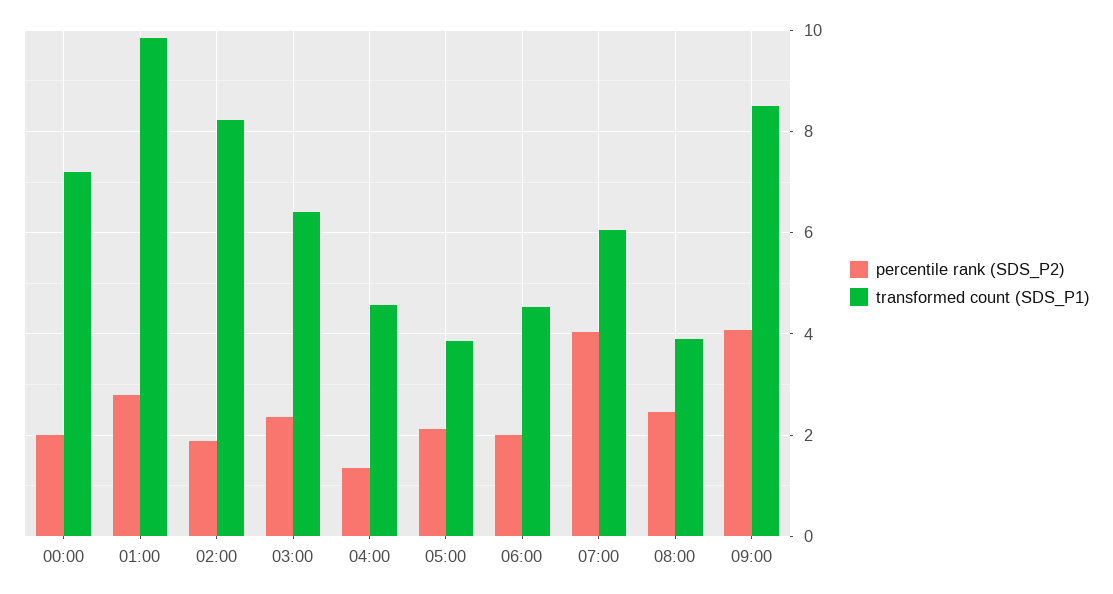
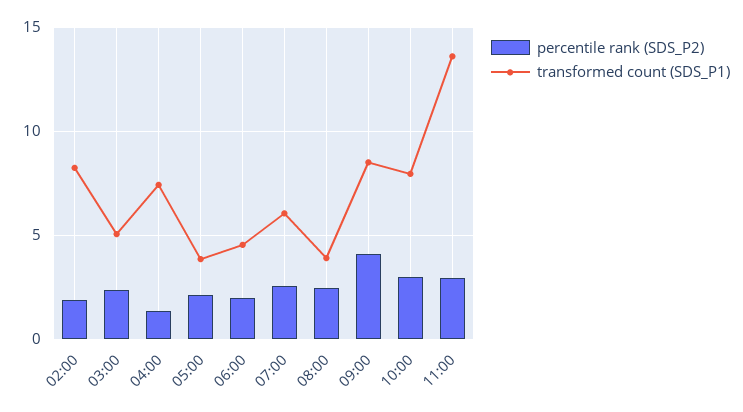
percentile rank (SDS_P2), 00:00: 2 -> none
transformed count (SDS_P1), 00:00: 7.2 -> none
percentile rank (SDS_P2), 01:00: 2.8 -> none
transformed count (SDS_P1), 01:00: 9.8 -> none
transformed count (SDS_P1), 03:00: 6.4 -> 5
transformed count (SDS_P1), 04:00: 4.6 -> 7.5
percentile rank (SDS_P2), 07:00: 4 -> 2.5
percentile rank (SDS_P2), 10:00: none -> 3
transformed count (SDS_P1), 10:00: none -> 8
percentile rank (SDS_P2), 11:00: none -> 3
transformed count (SDS_P1), 11:00: none -> 13.5

